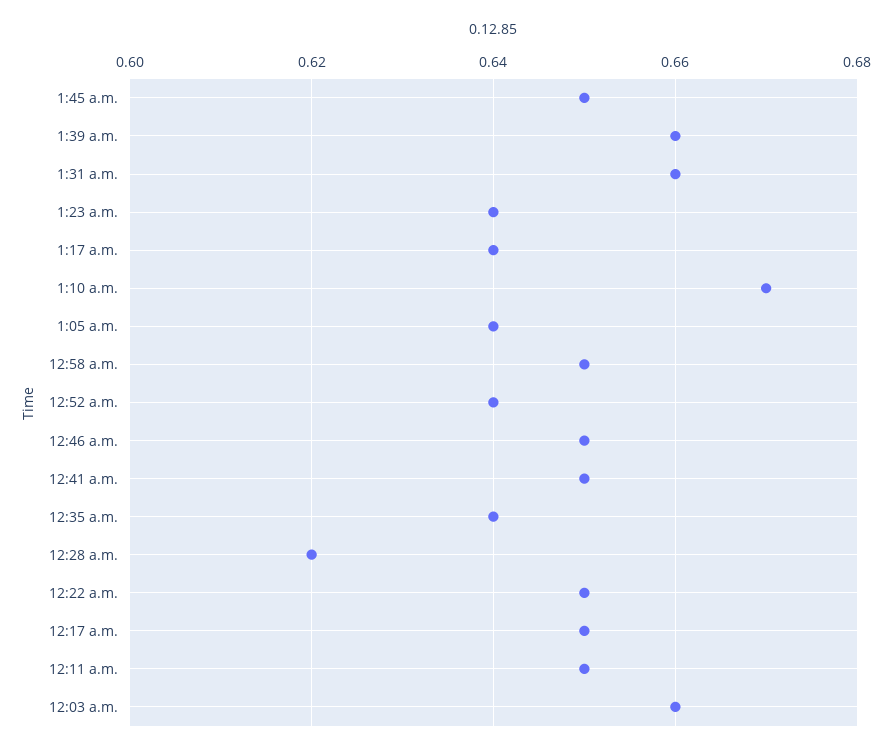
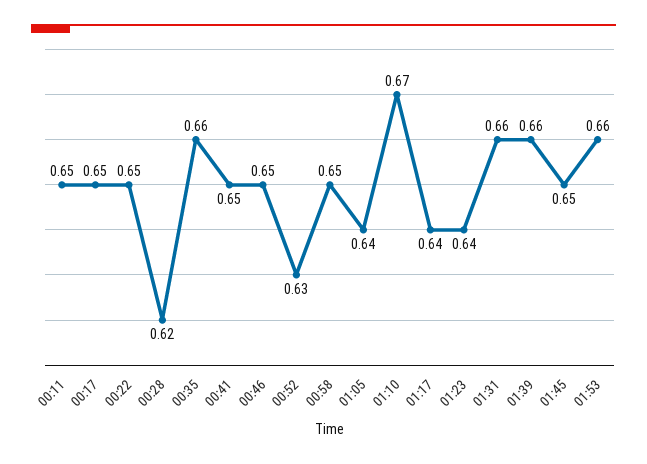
12:52 a.m.: 0.64 -> 0.63
12:35 a.m.: 0.64 -> 0.66
12:03 a.m.: 0.66 -> none
01:53: none -> 0.66

